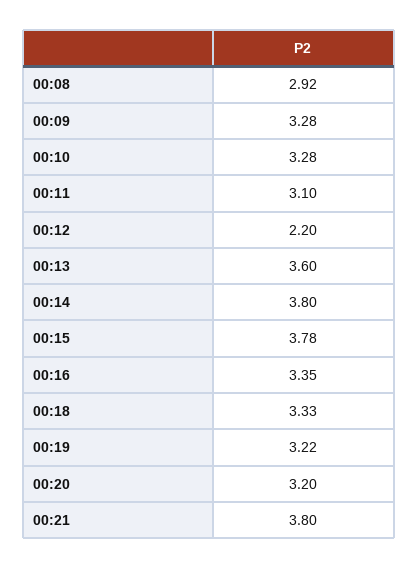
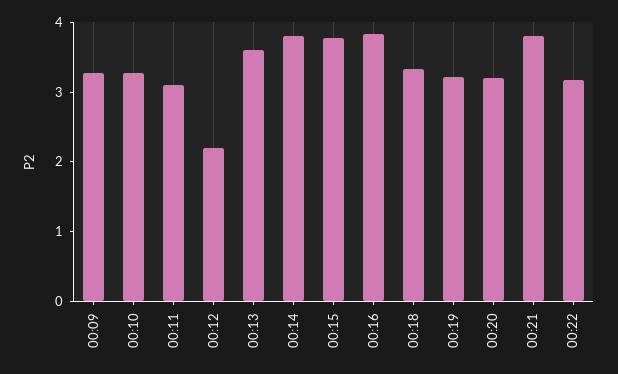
00:08: 2.92 -> none
00:16: 3.35 -> 3.8
00:22: none -> 3.2

